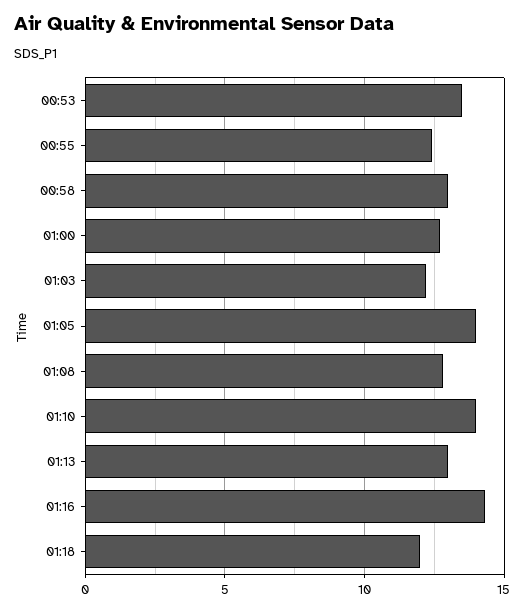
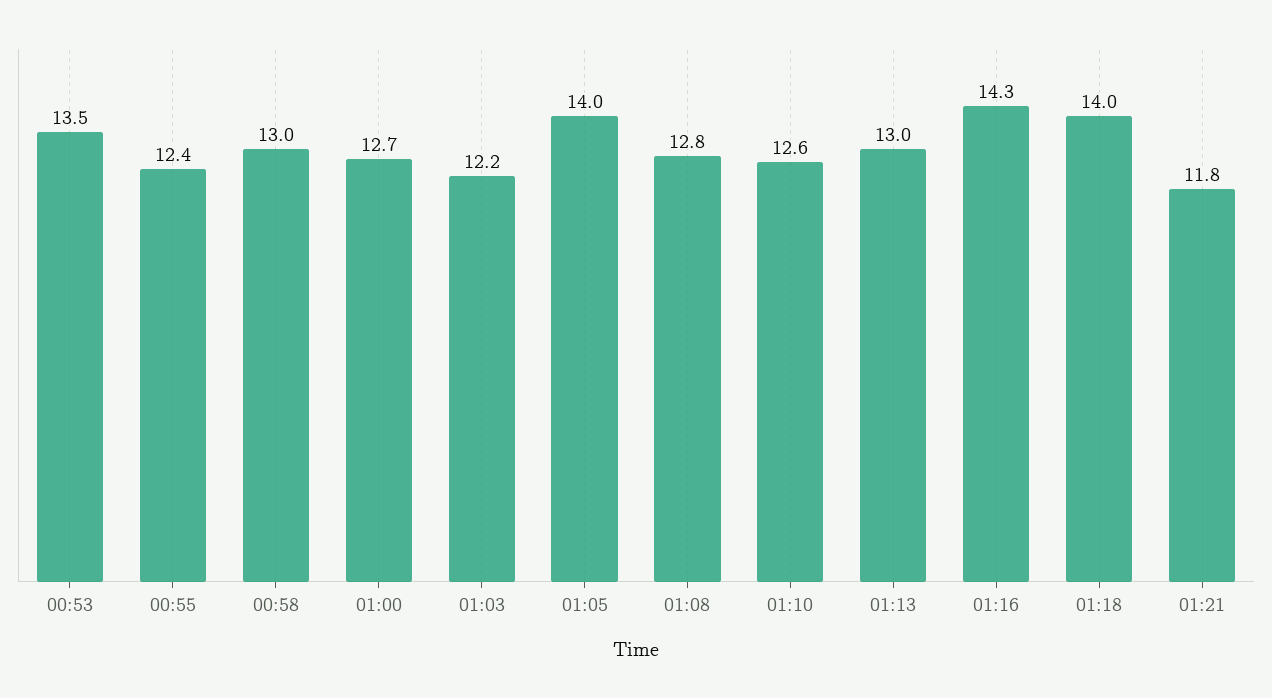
01:10: 14 -> 12.6
01:18: 12 -> 14
01:21: none -> 11.8

